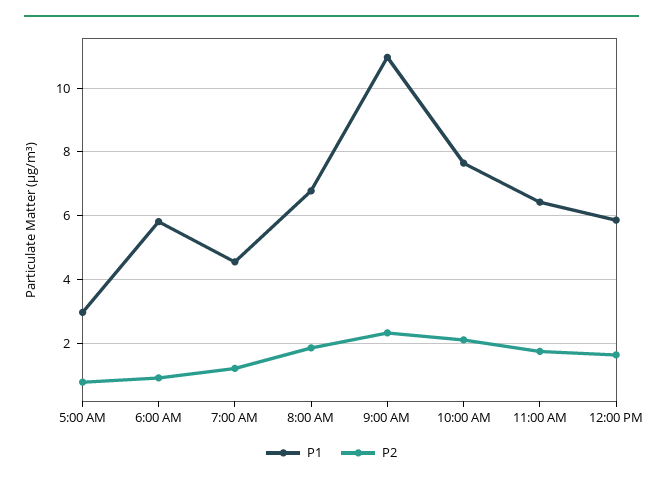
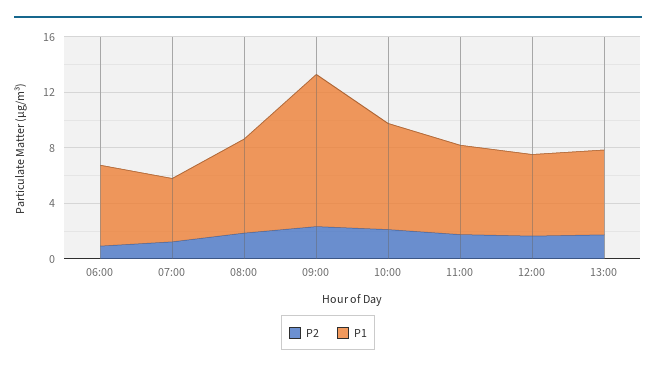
P1, 5:00 AM: 3 -> none
P2, 5:00 AM: 0.8 -> none
P2, 13:00: none -> 2
P1, 13:00: none -> 6

